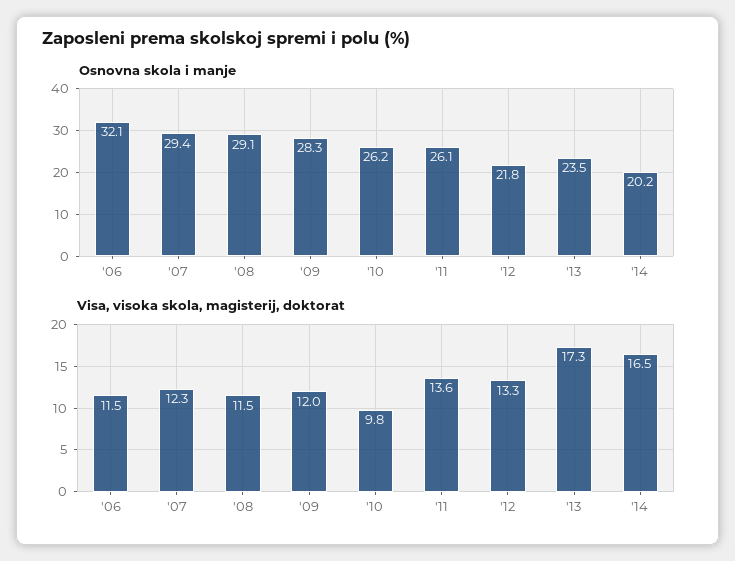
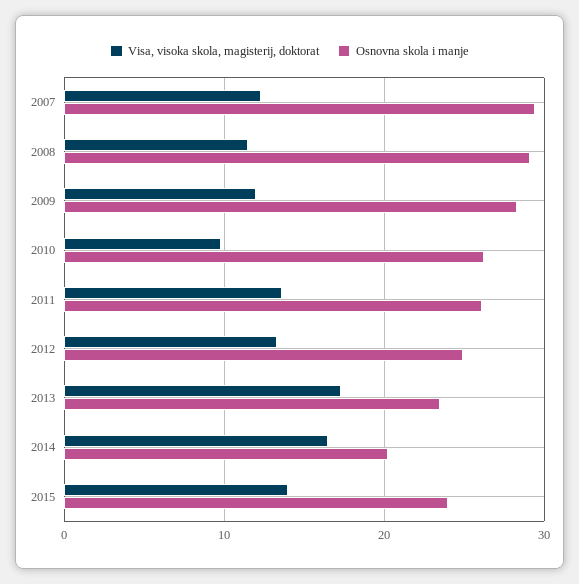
Osnovna skola i manje, '06: 32.1 -> none
Osnovna skola i manje, '12: 21.8 -> 25
Visa, visoka skola, magisterij, doktorat, '06: 11.5 -> none
Visa, visoka skola, magisterij, doktorat, 2015: none -> 14
Osnovna skola i manje, 2015: none -> 24

